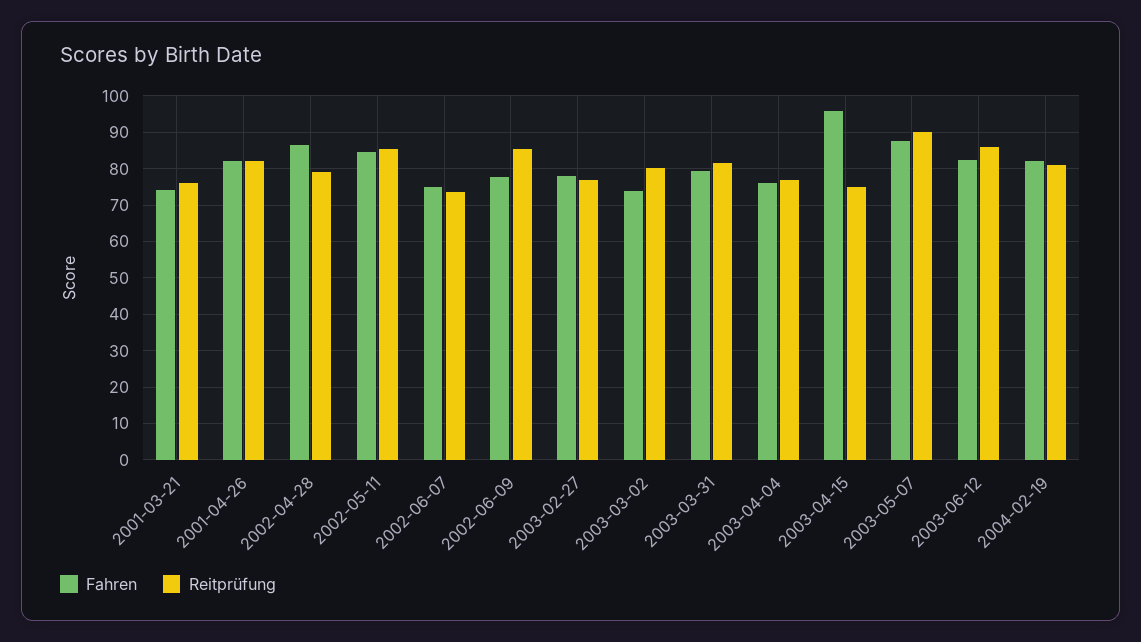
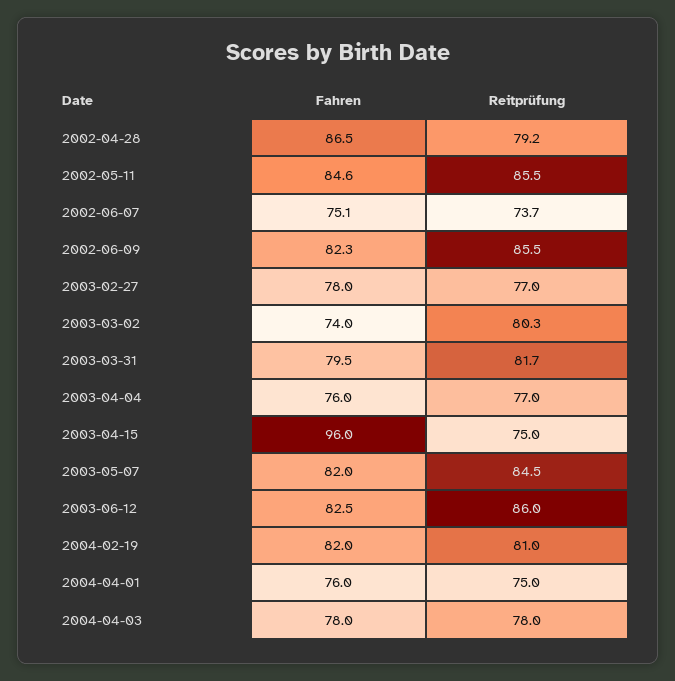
Fahren, 2001-03-21: 74 -> none
Reitprüfung, 2001-03-21: 76 -> none
Fahren, 2001-04-26: 82 -> none
Reitprüfung, 2001-04-26: 82 -> none
Fahren, 2002-06-09: 78 -> 82.3
Fahren, 2003-05-07: 88 -> 82
Reitprüfung, 2003-05-07: 90 -> 84.5
Fahren, 2004-04-01: none -> 76
Reitprüfung, 2004-04-01: none -> 75
Fahren, 2004-04-03: none -> 78
Reitprüfung, 2004-04-03: none -> 78

